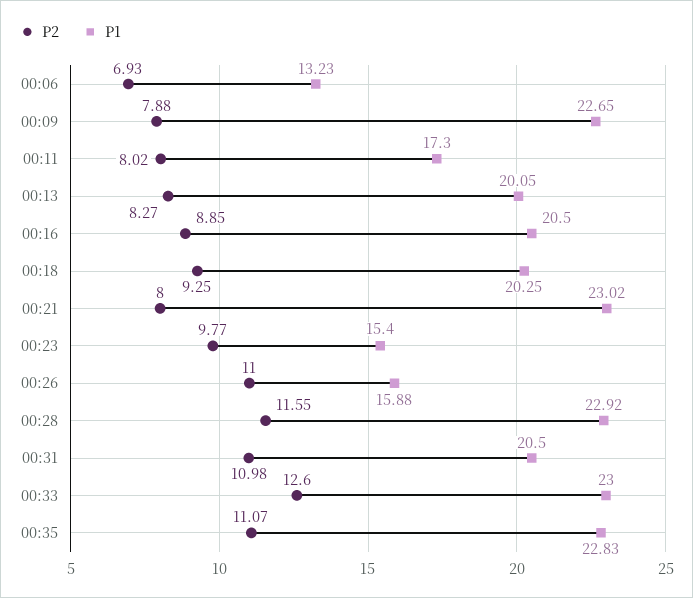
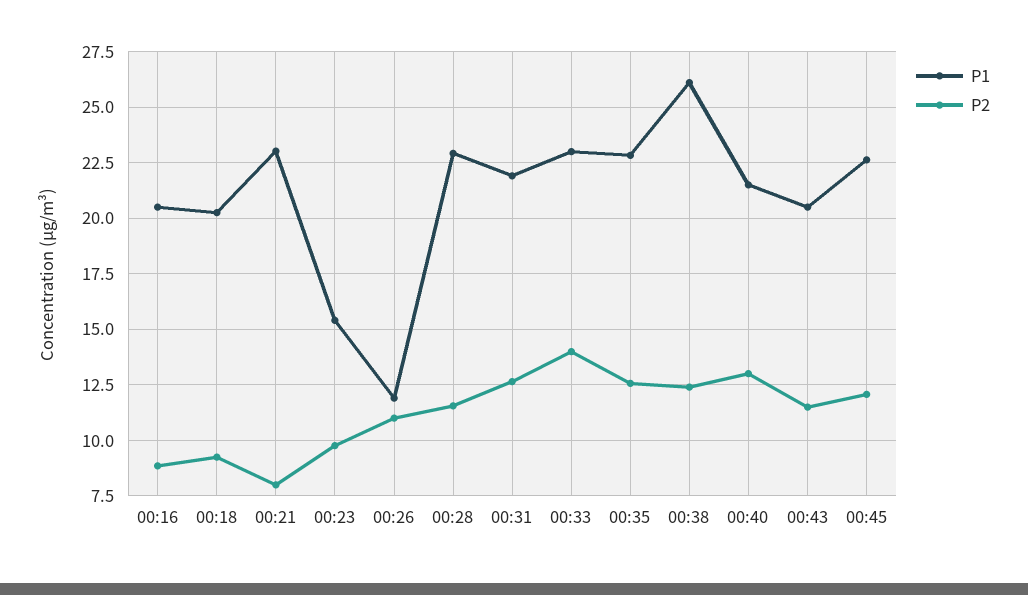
P2, 00:06: 6.93 -> none
P1, 00:06: 13.23 -> none
P2, 00:09: 7.88 -> none
P1, 00:09: 22.65 -> none
P2, 00:11: 8.02 -> none
P1, 00:11: 17.3 -> none
P2, 00:13: 8.27 -> none
P1, 00:13: 20.05 -> none
P1, 00:26: 15.88 -> 12
P2, 00:31: 10.98 -> 12.5
P1, 00:31: 20.5 -> 22
P2, 00:33: 12.6 -> 14
P2, 00:35: 11.07 -> 12.5
P1, 00:38: none -> 26
P2, 00:38: none -> 12.5
P1, 00:40: none -> 21.5
P2, 00:40: none -> 13
P1, 00:43: none -> 20.5
P2, 00:43: none -> 11.5
P1, 00:45: none -> 22.5
P2, 00:45: none -> 12

